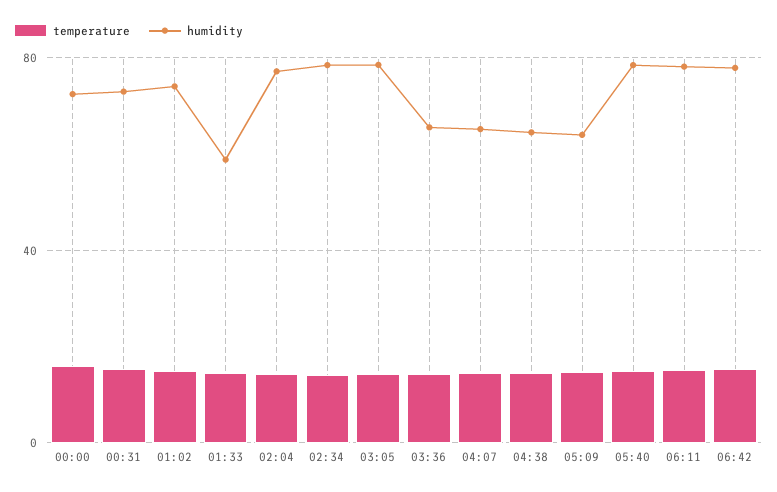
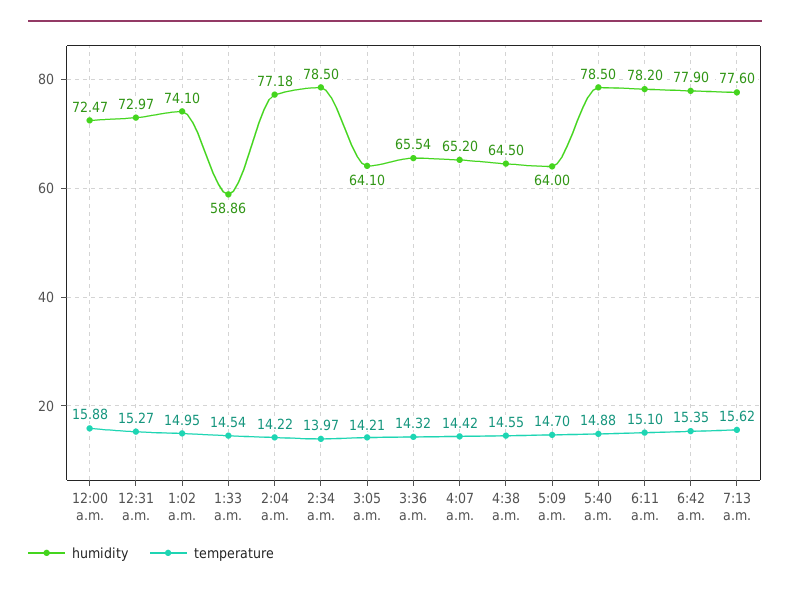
humidity, 03:05: 80 -> 64.1
humidity, 7:13 a.m.: none -> 77.6
temperature, 7:13 a.m.: none -> 15.62

